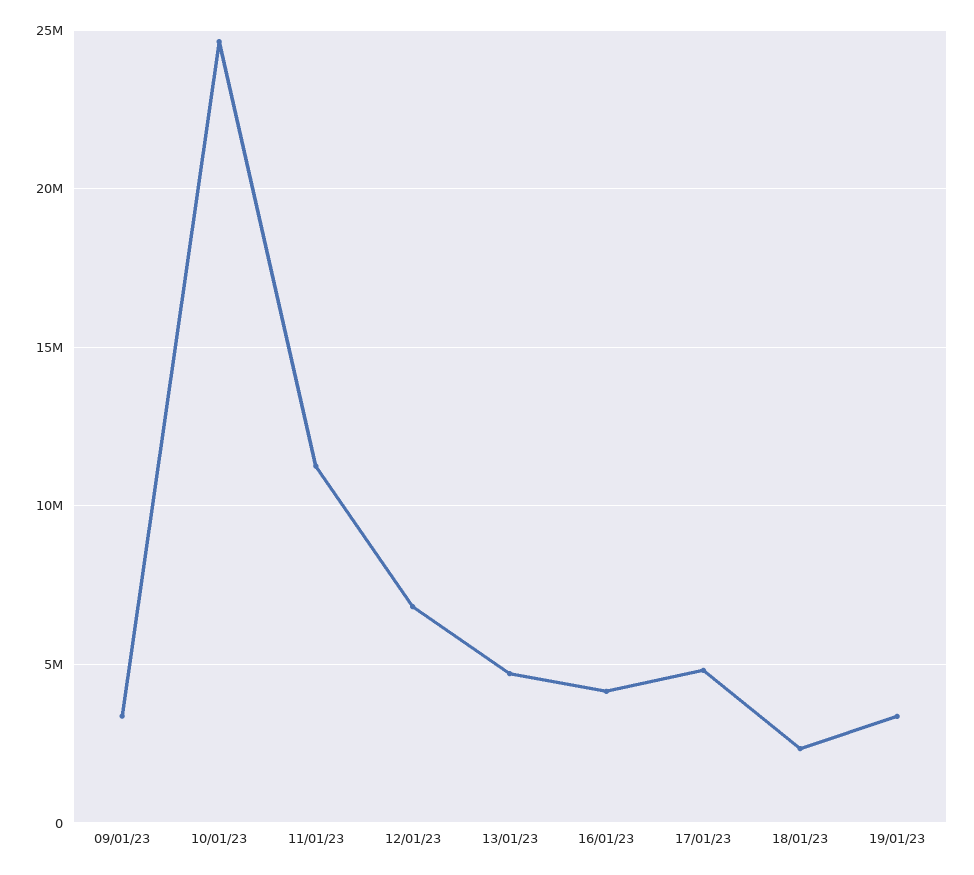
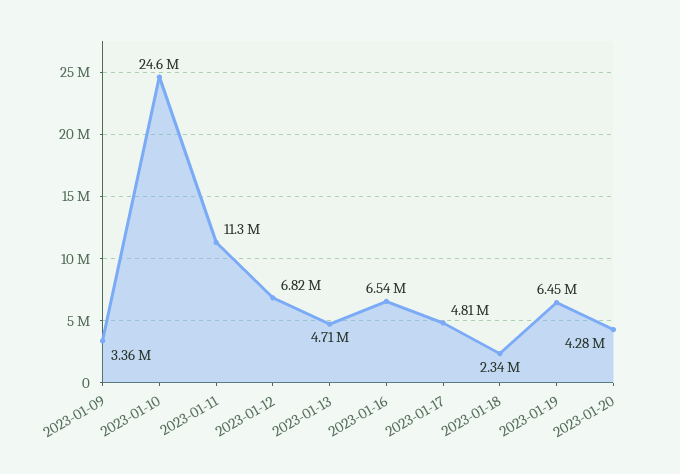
16/01/23: 4000000 -> 6540000
19/01/23: 3500000 -> 6450000
2023-01-20: none -> 4280000

